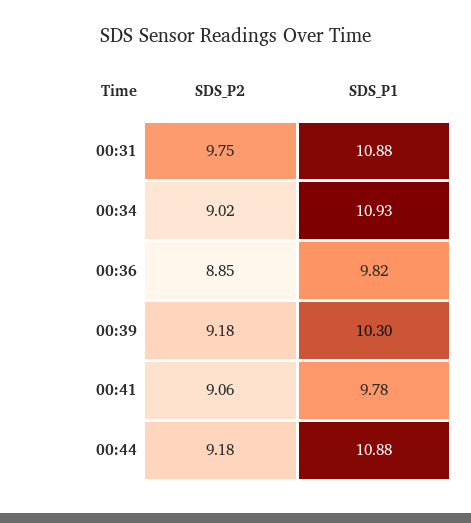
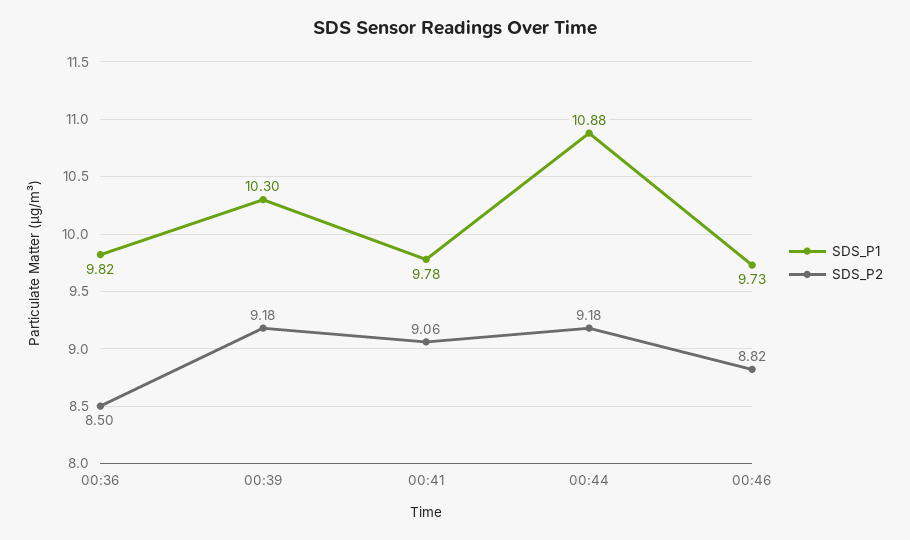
SDS_P2, 00:31: 9.75 -> none
SDS_P1, 00:31: 10.88 -> none
SDS_P2, 00:34: 9.02 -> none
SDS_P1, 00:34: 10.93 -> none
SDS_P2, 00:36: 8.85 -> 8.5
SDS_P1, 00:46: none -> 9.73
SDS_P2, 00:46: none -> 8.82

